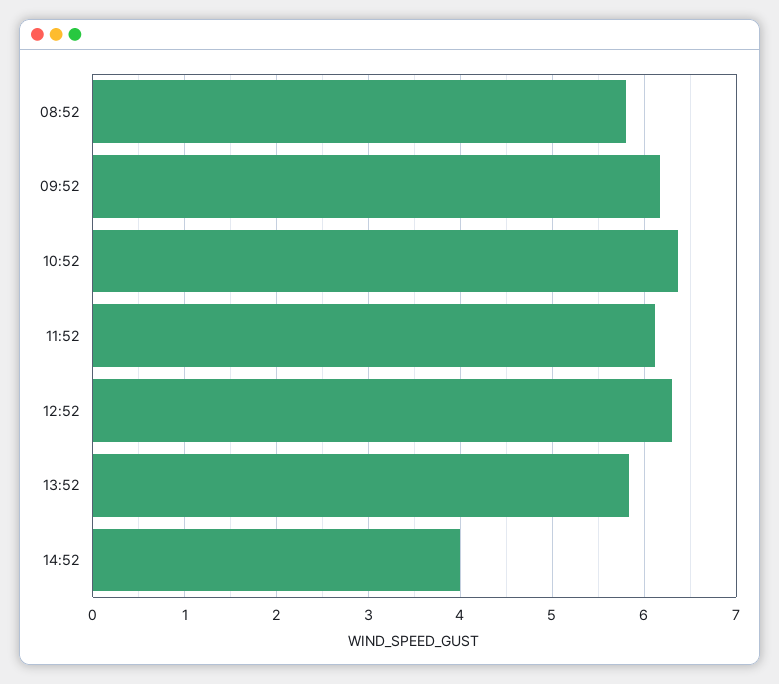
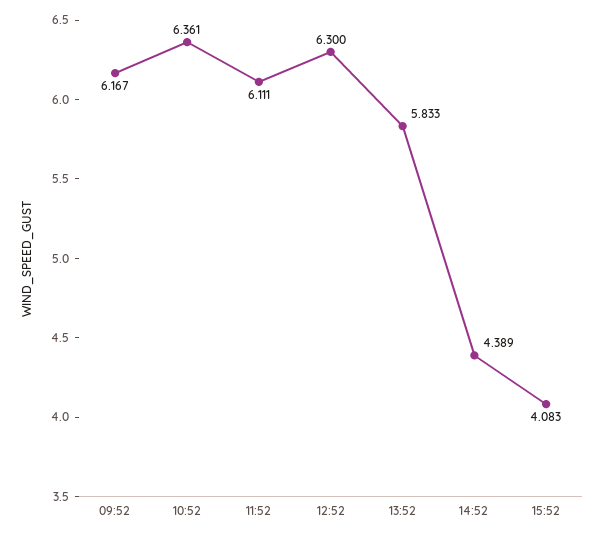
08:52: 5.8 -> none
14:52: 4 -> 4.389
15:52: none -> 4.083

